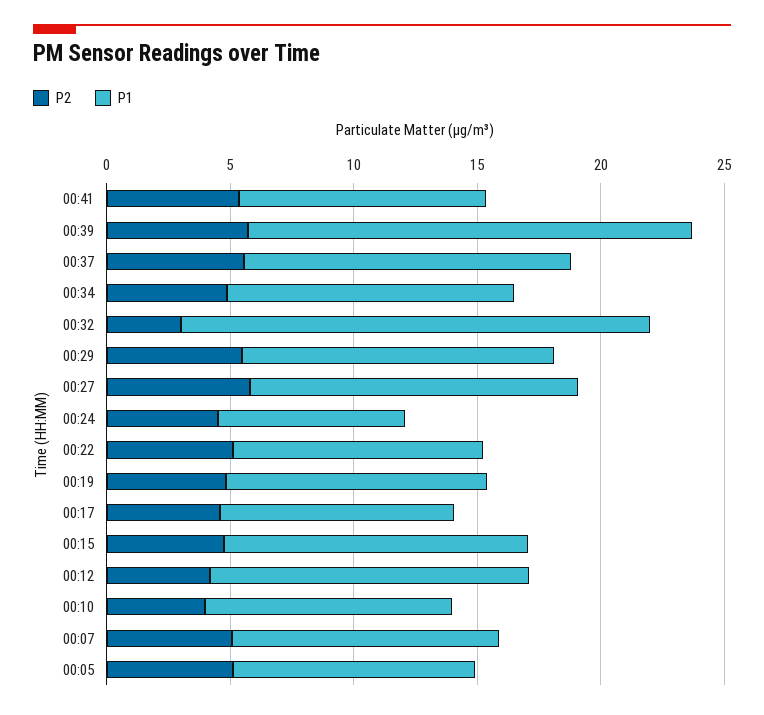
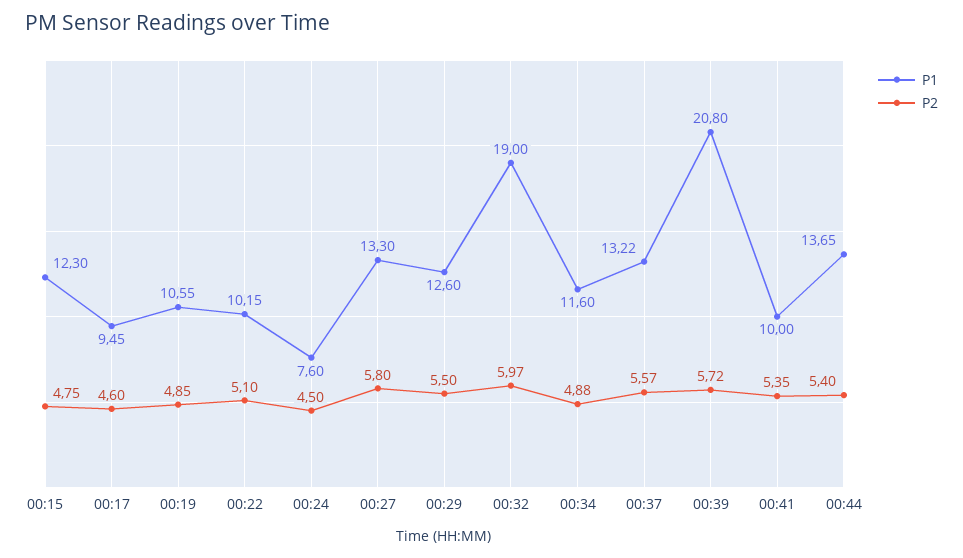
P1, 00:39: 18 -> 20.8
P2, 00:32: 3 -> 5.97
P2, 00:12: 4 -> none
P1, 00:12: 13 -> none
P2, 00:10: 4 -> none
P1, 00:10: 10 -> none
P2, 00:07: 5 -> none
P1, 00:07: 11 -> none
P2, 00:05: 5 -> none
P1, 00:05: 10 -> none
P1, 00:44: none -> 13.65
P2, 00:44: none -> 5.4

